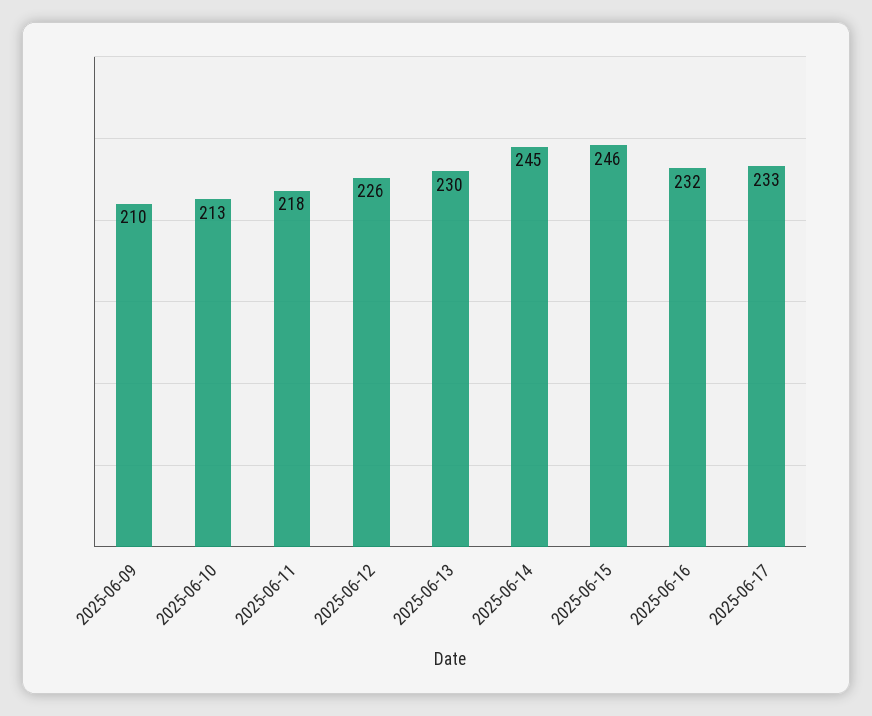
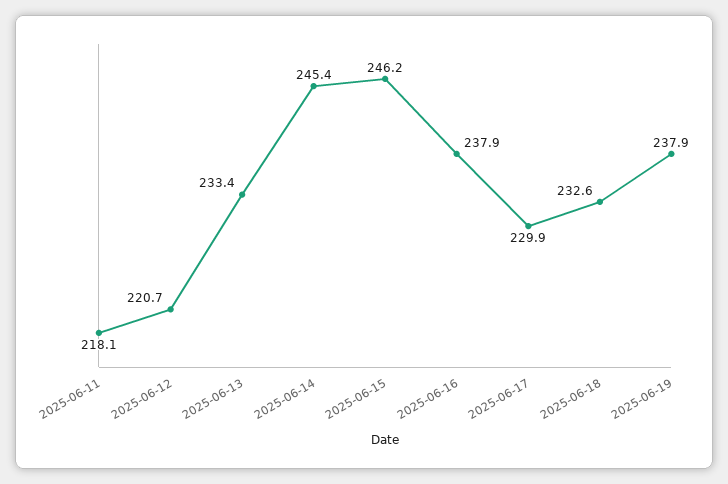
2025-06-09: 210 -> none
2025-06-10: 213 -> none
2025-06-12: 226 -> 220.7
2025-06-13: 230 -> 233.4
2025-06-16: 232 -> 237.9
2025-06-17: 233 -> 229.9
2025-06-18: none -> 232.6
2025-06-19: none -> 237.9

